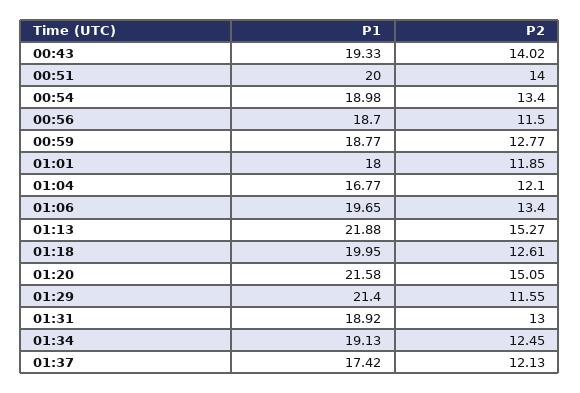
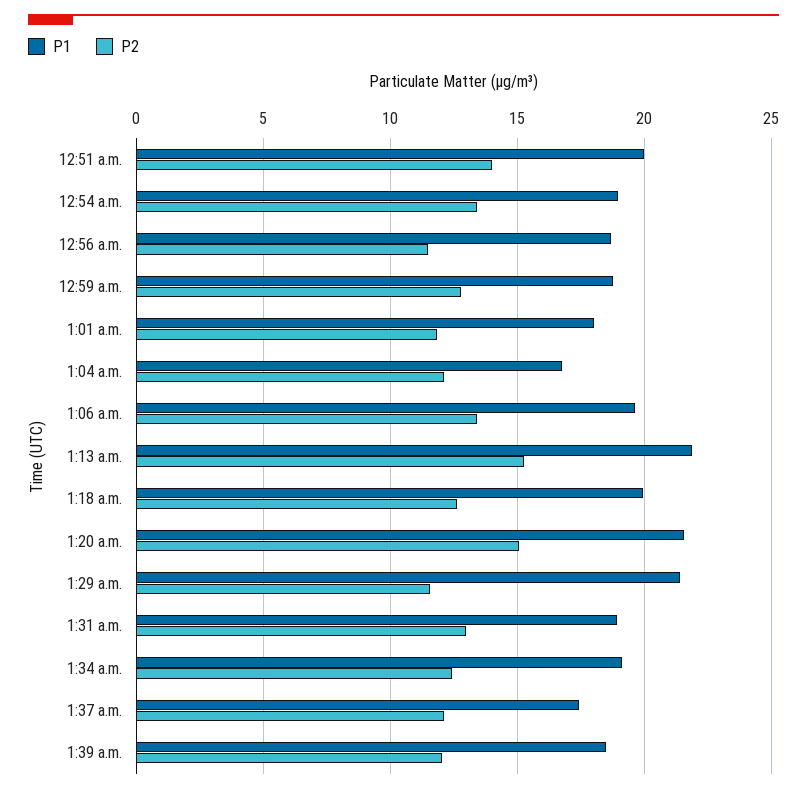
P1, 00:43: 19.33 -> none
P2, 00:43: 14.02 -> none
P1, 1:39 a.m.: none -> 18.5
P2, 1:39 a.m.: none -> 12

